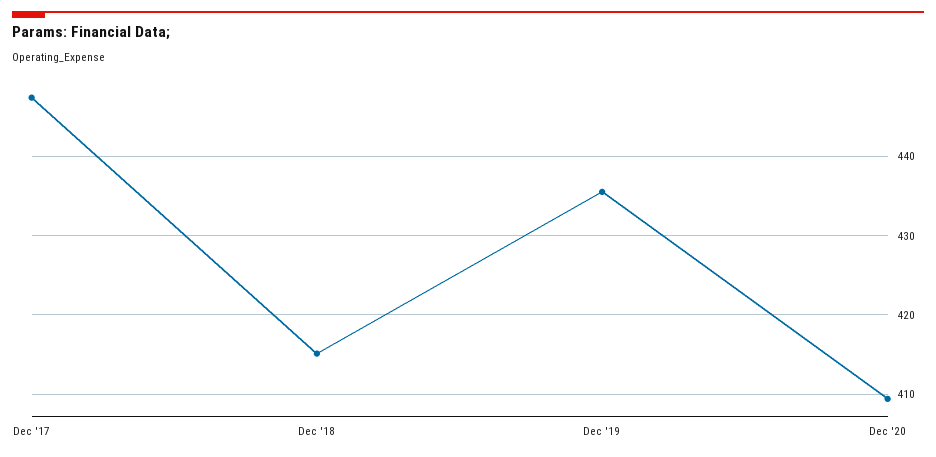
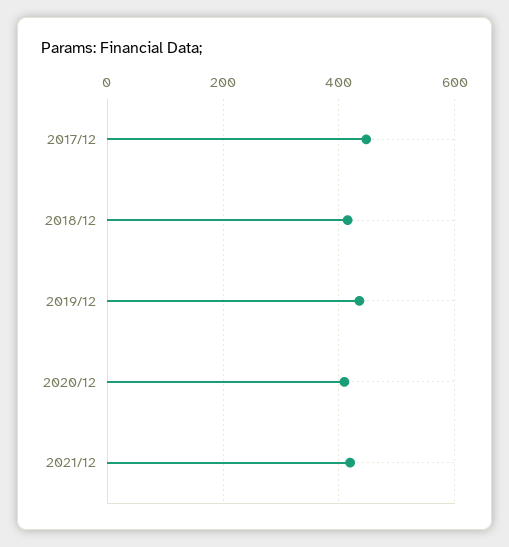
2021/12: none -> 420

